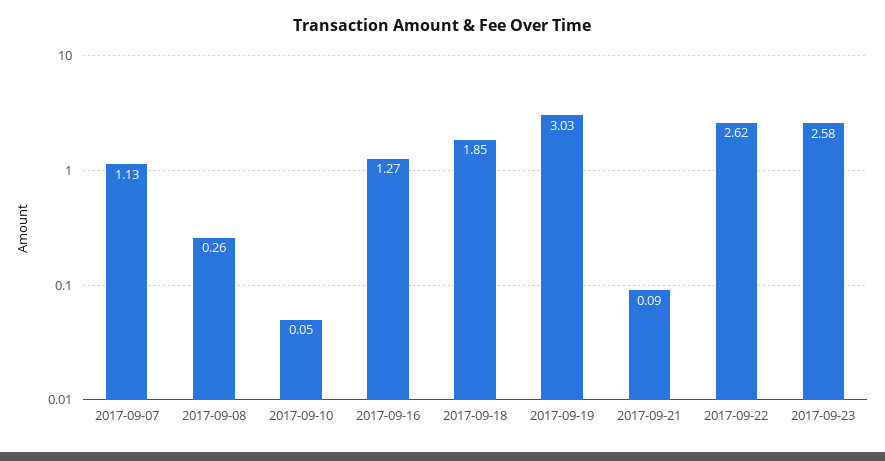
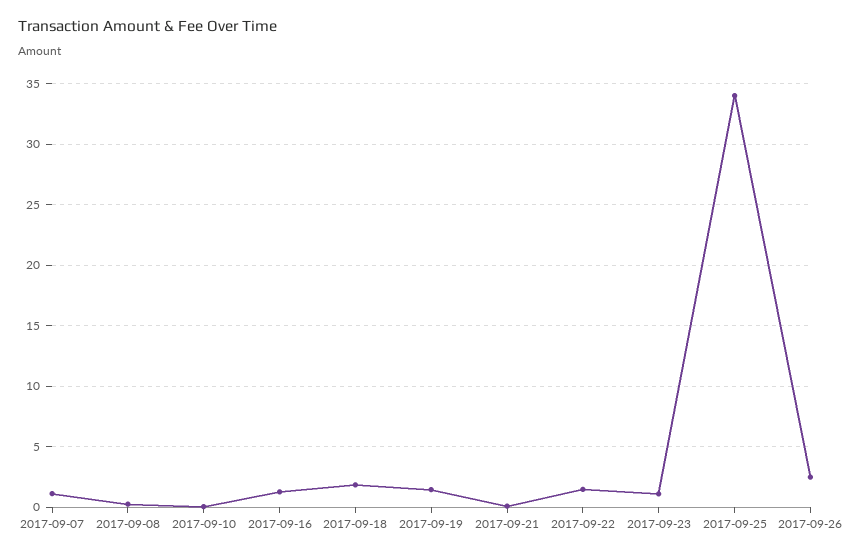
2017-09-19: 3.03 -> 1.5
2017-09-22: 2.62 -> 1.5
2017-09-23: 2.58 -> 1
2017-09-25: none -> 34
2017-09-26: none -> 2.5

